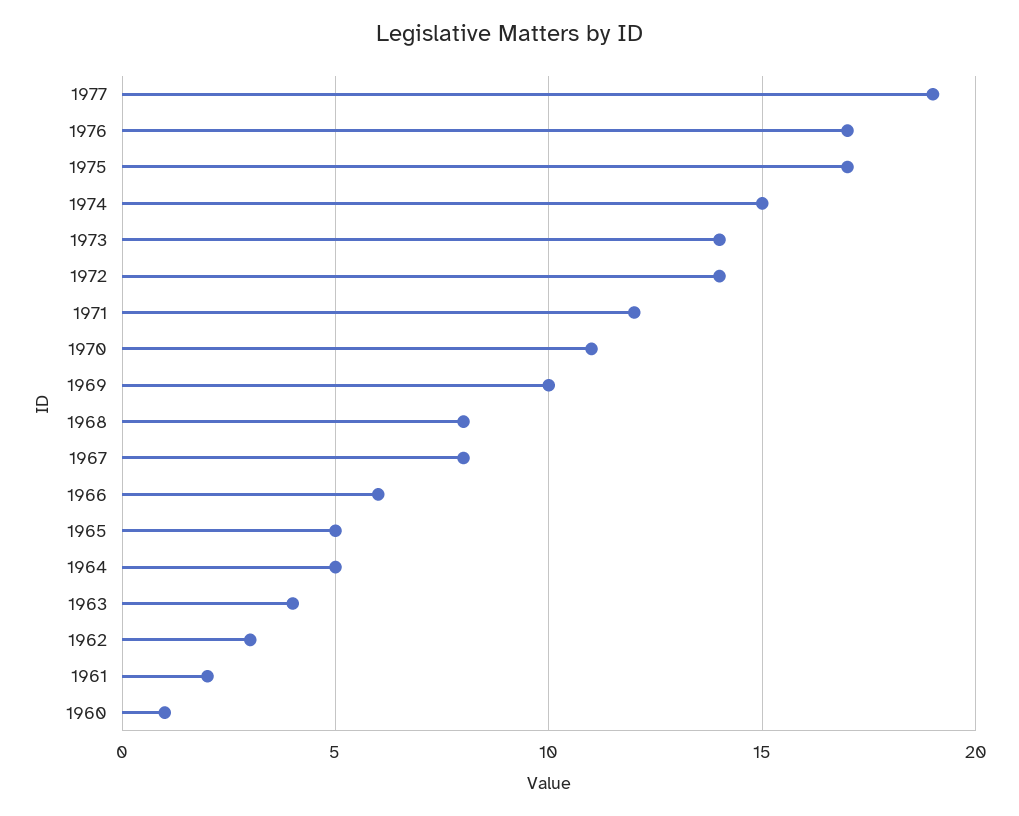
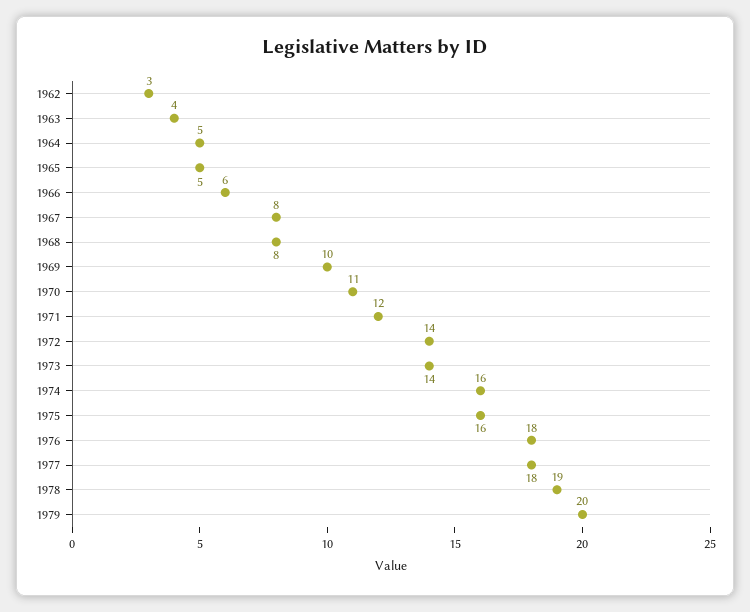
1977: 19 -> 18
1976: 17 -> 18
1975: 17 -> 16
1974: 15 -> 16
1961: 2 -> none
1960: 1 -> none
1978: none -> 19
1979: none -> 20

